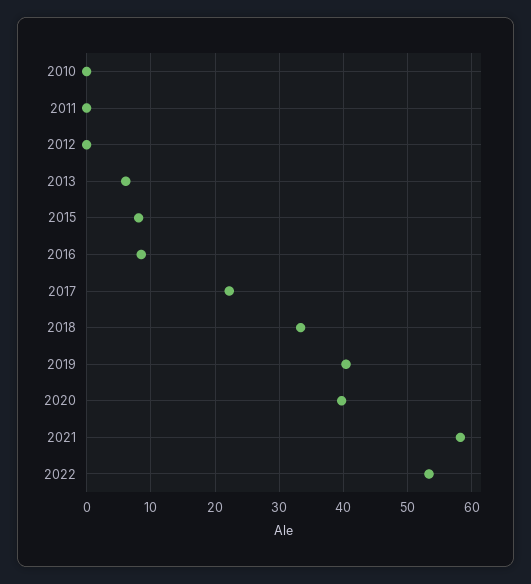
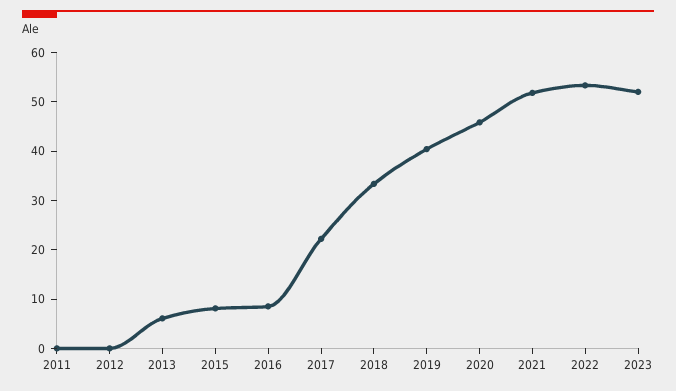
2010: 0 -> none
2020: 40 -> 46
2021: 58 -> 52
2023: none -> 52

